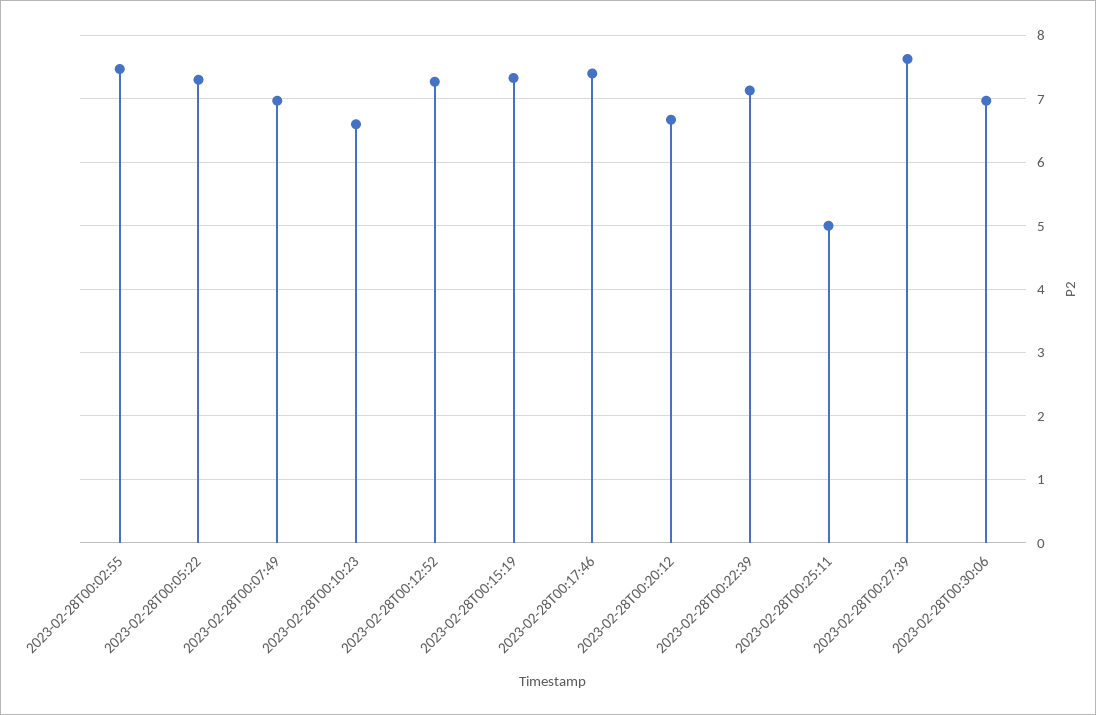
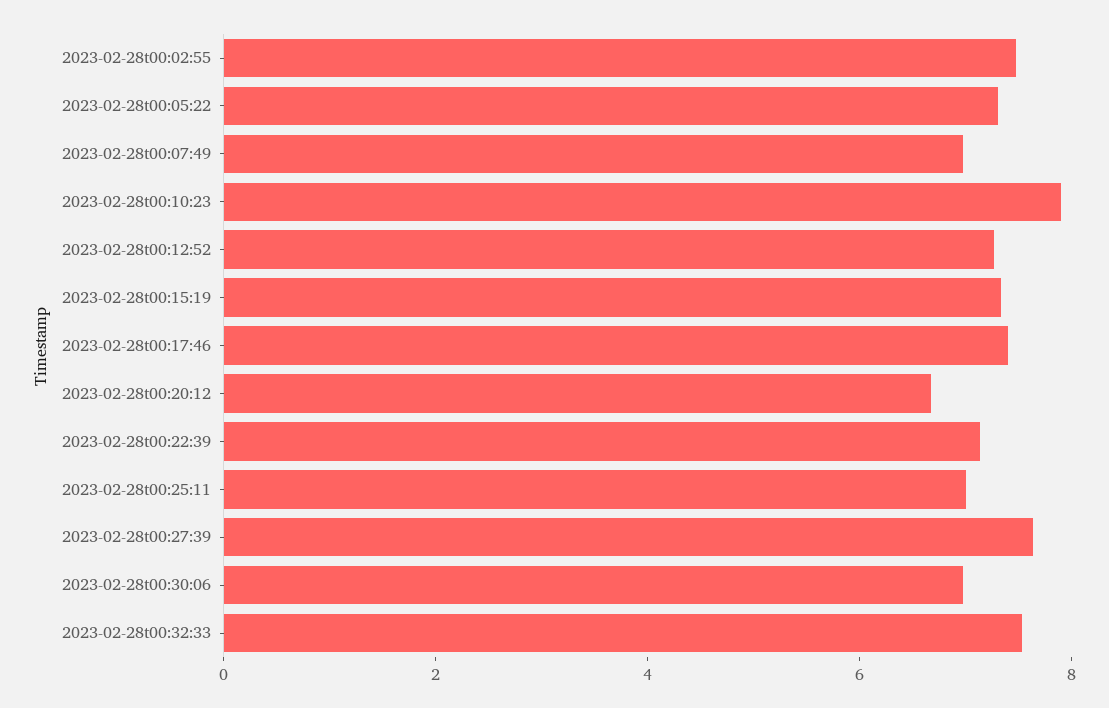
2023-02-28T00:10:23: 6.6 -> 8
2023-02-28T00:25:11: 5 -> 7
2023-02-28t00:32:33: none -> 7.5

